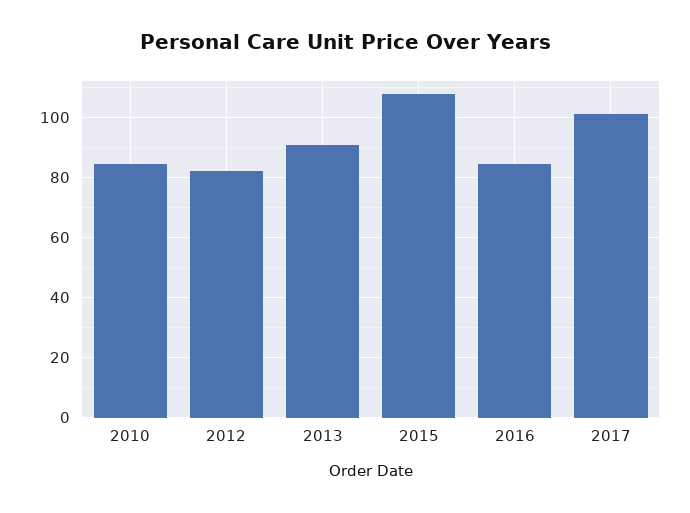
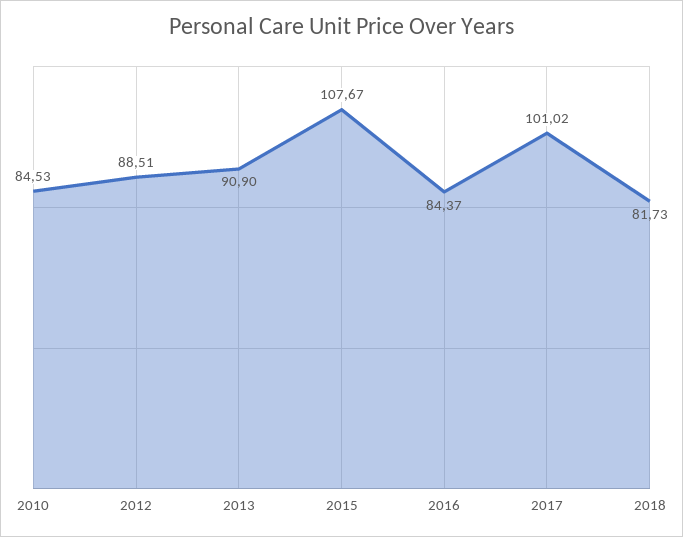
2012: 82 -> 88.51
2018: none -> 81.73

